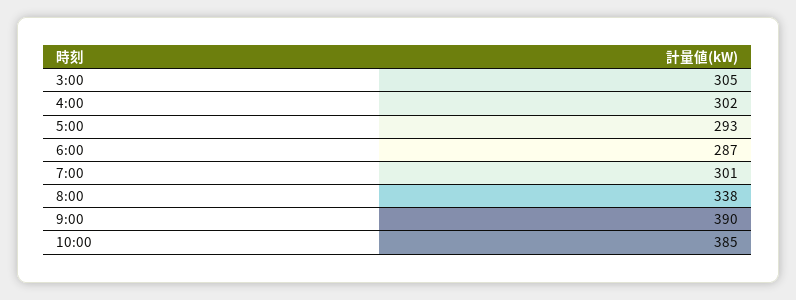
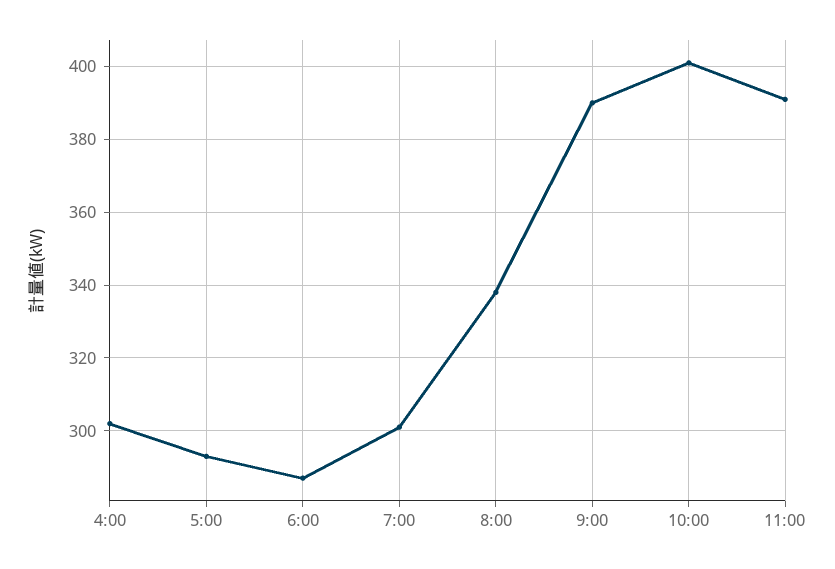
3:00: 305 -> none
10:00: 385 -> 400
11:00: none -> 390

